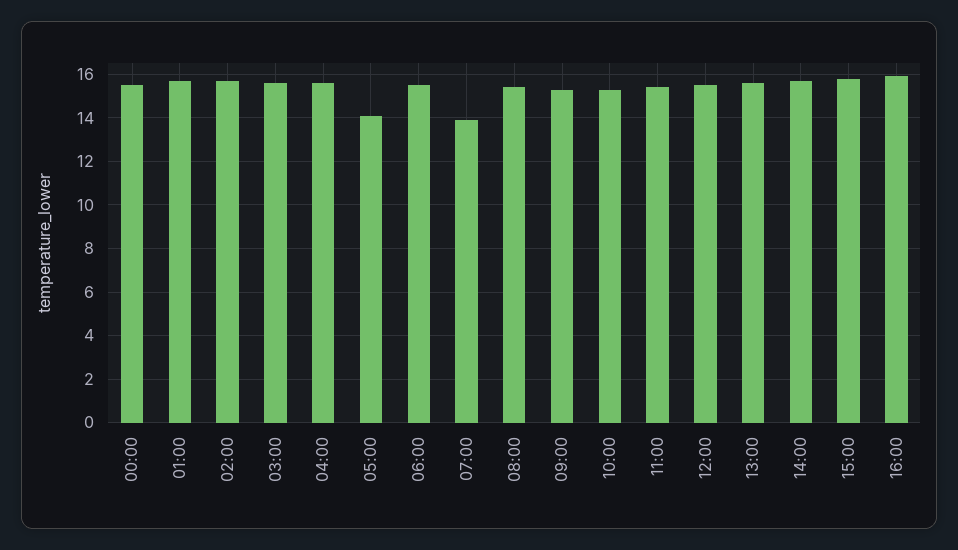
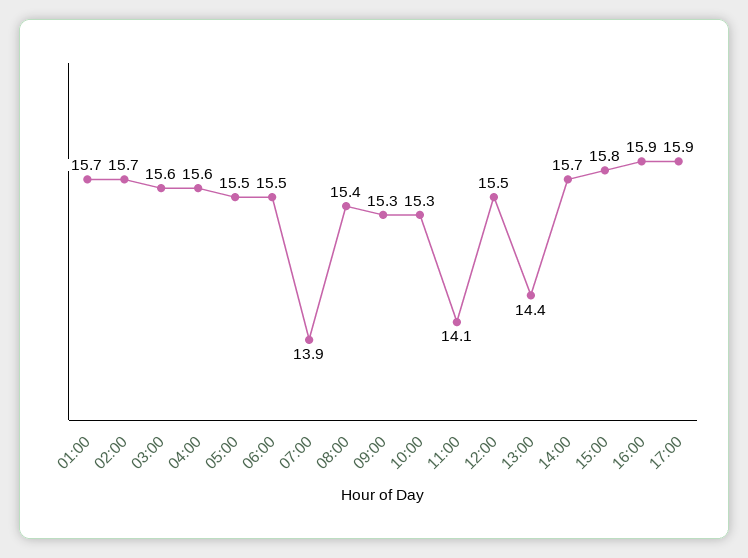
00:00: 15.5 -> none
05:00: 14 -> 15.5
11:00: 15.5 -> 14.1
13:00: 15.5 -> 14.4
17:00: none -> 15.9

